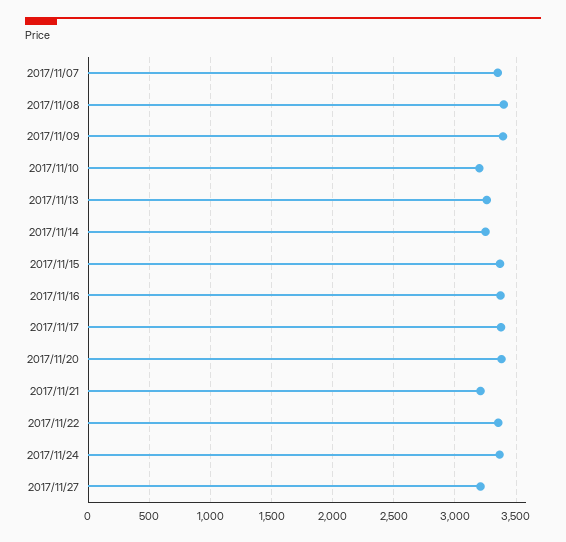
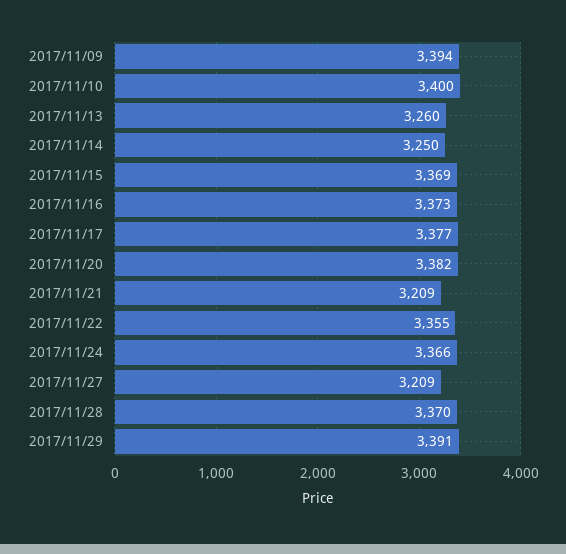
2017/11/07: 3350 -> none
2017/11/08: 3400 -> none
2017/11/10: 3200 -> 3400
2017/11/28: none -> 3370
2017/11/29: none -> 3391

